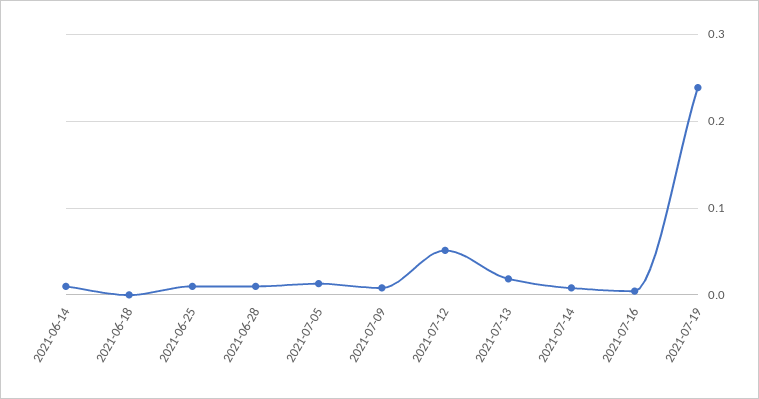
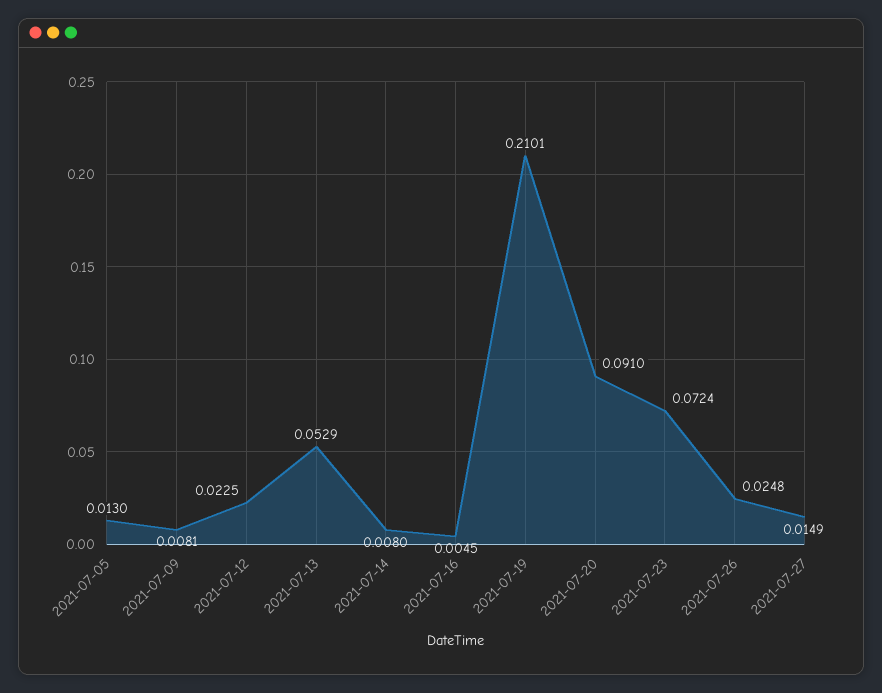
2021-06-14: 0.01 -> none
2021-06-18: 0 -> none
2021-06-25: 0.01 -> none
2021-06-28: 0.01 -> none
2021-07-12: 0.05 -> 0.0225
2021-07-13: 0.02 -> 0.0529
2021-07-19: 0.24 -> 0.2101
2021-07-20: none -> 0.091
2021-07-23: none -> 0.0724
2021-07-26: none -> 0.0248
2021-07-27: none -> 0.0149

